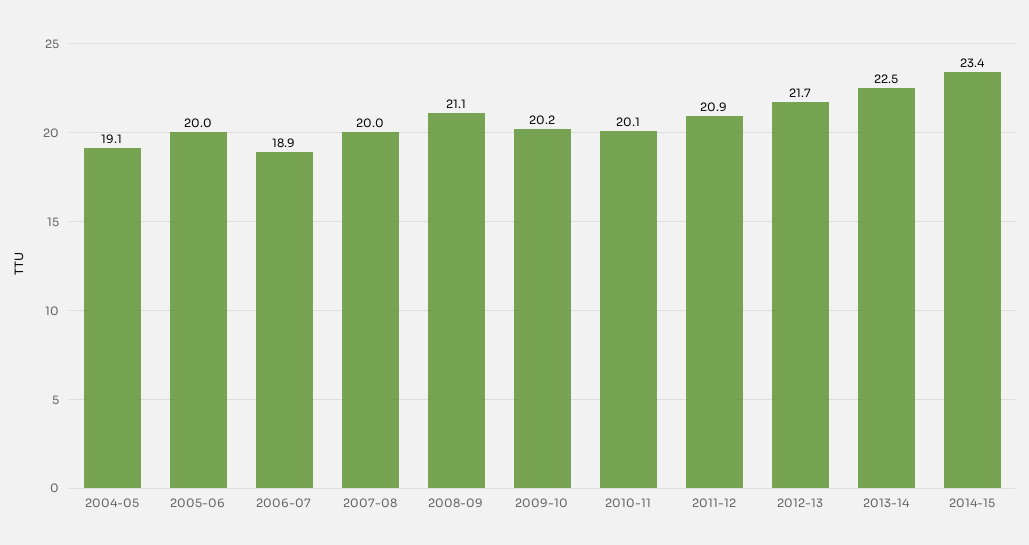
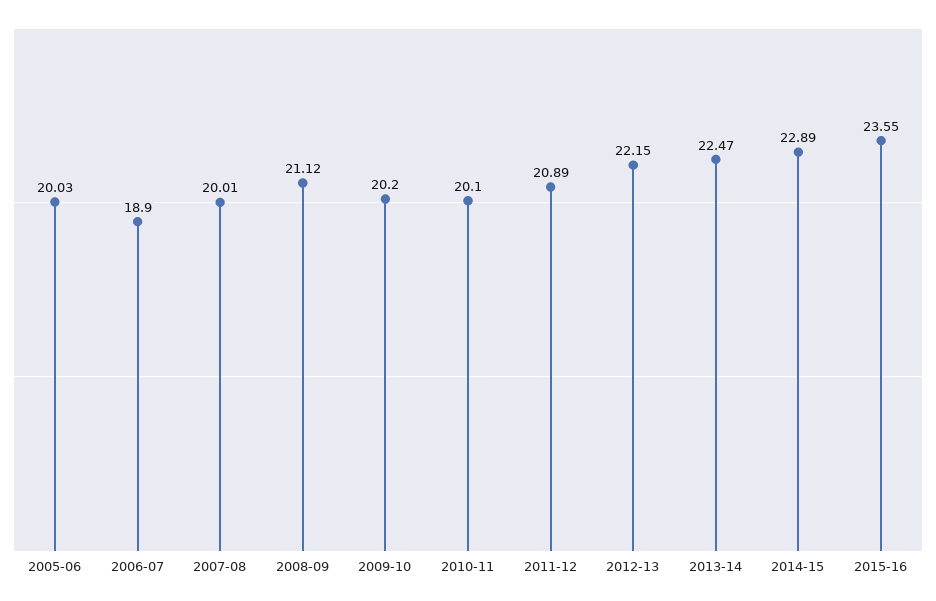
2004-05: 19.1 -> none
2012-13: 21.7 -> 22.15
2014-15: 23.4 -> 22.89
2015-16: none -> 23.55

